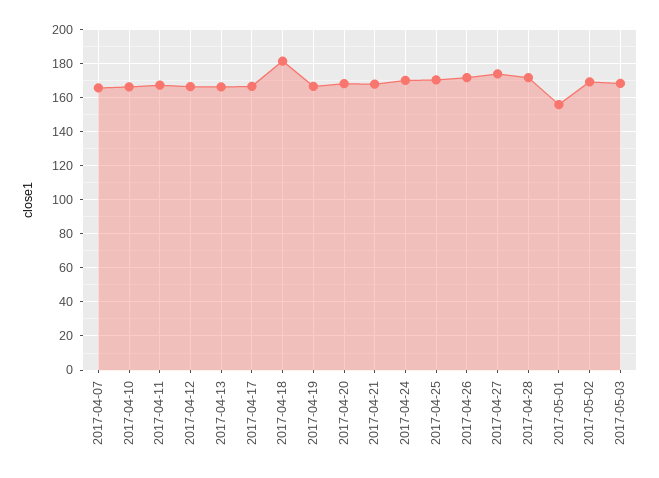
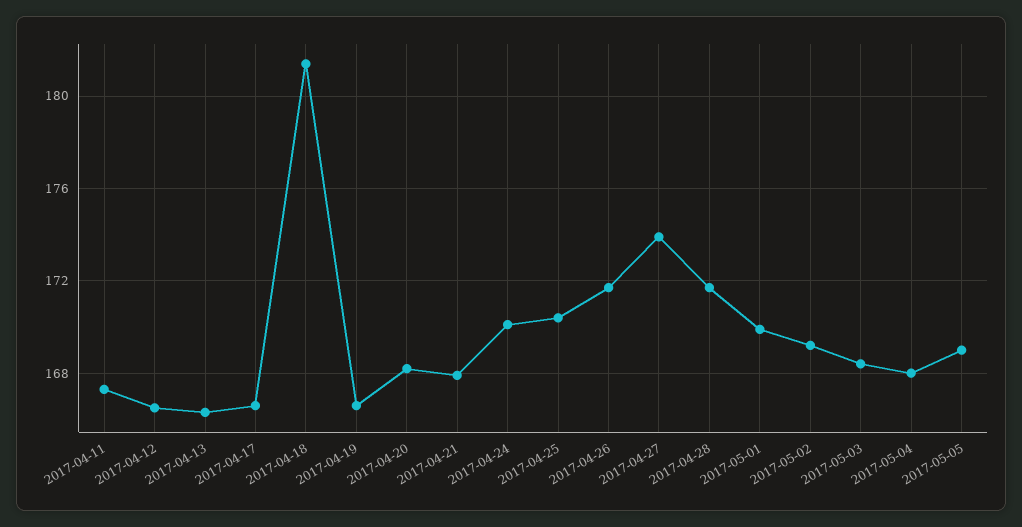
2017-04-07: 165 -> none
2017-04-10: 165 -> none
2017-05-01: 155 -> 170
2017-05-04: none -> 168
2017-05-05: none -> 169

